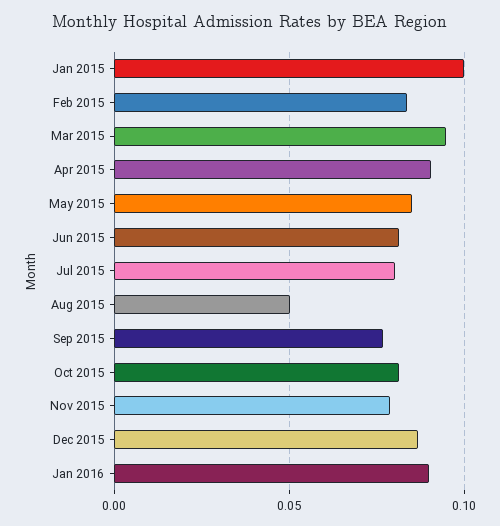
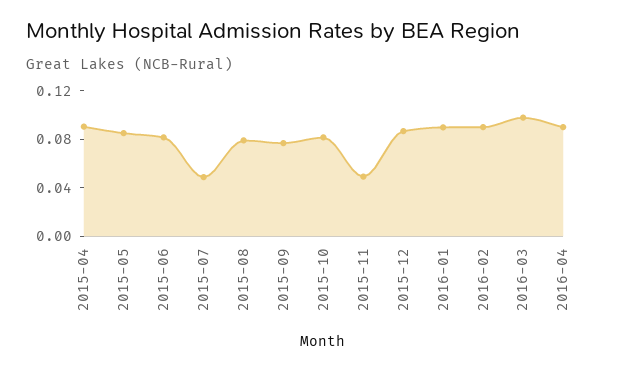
Jan 2015: 0.1 -> none
Feb 2015: 0.085 -> none
Mar 2015: 0.095 -> none
Jul 2015: 0.08 -> 0.05
Aug 2015: 0.05 -> 0.08
Nov 2015: 0.08 -> 0.05
2016-02: none -> 0.09
2016-03: none -> 0.1
2016-04: none -> 0.09

